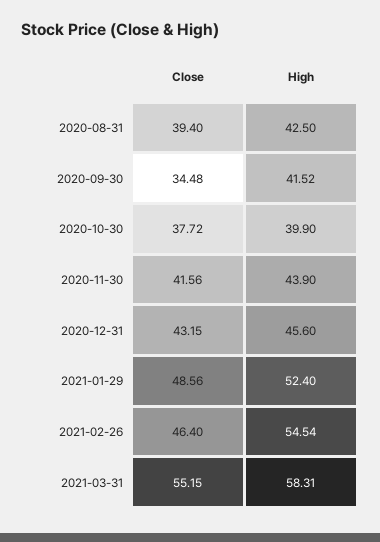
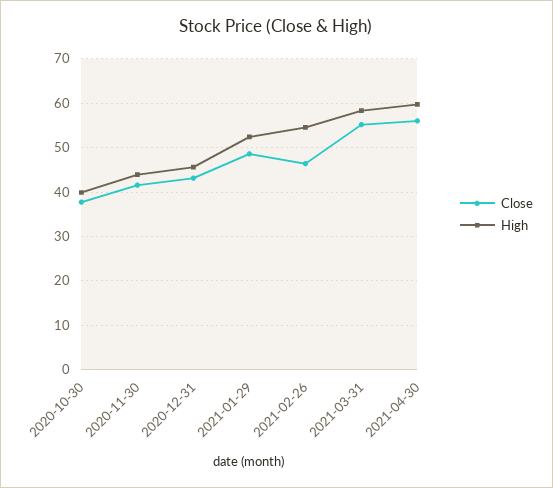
Close, 2020-08-31: 39.4 -> none
High, 2020-08-31: 42.5 -> none
Close, 2020-09-30: 34.48 -> none
High, 2020-09-30: 41.52 -> none
Close, 2021-04-30: none -> 56
High, 2021-04-30: none -> 60

